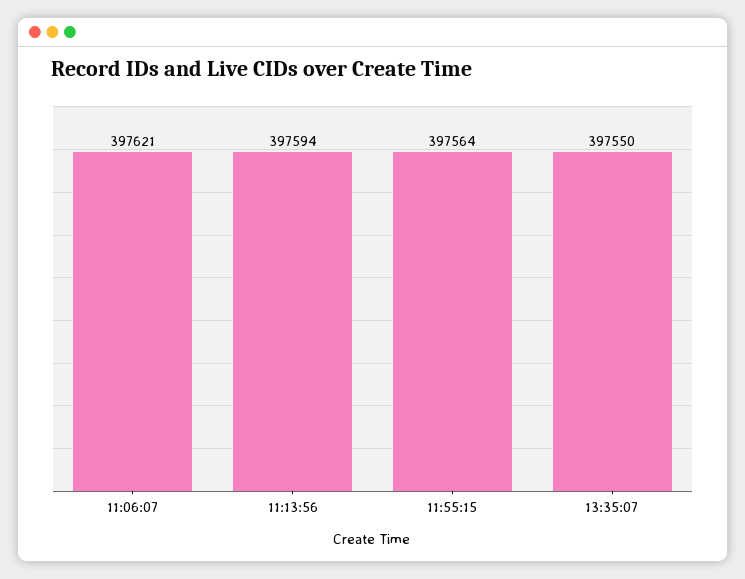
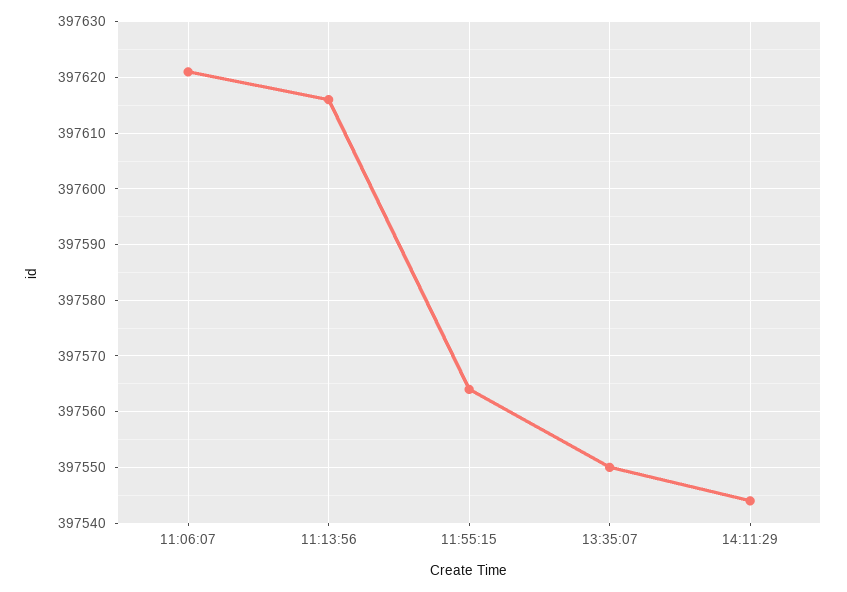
11:13:56: 397594 -> 397615
14:11:29: none -> 397545

